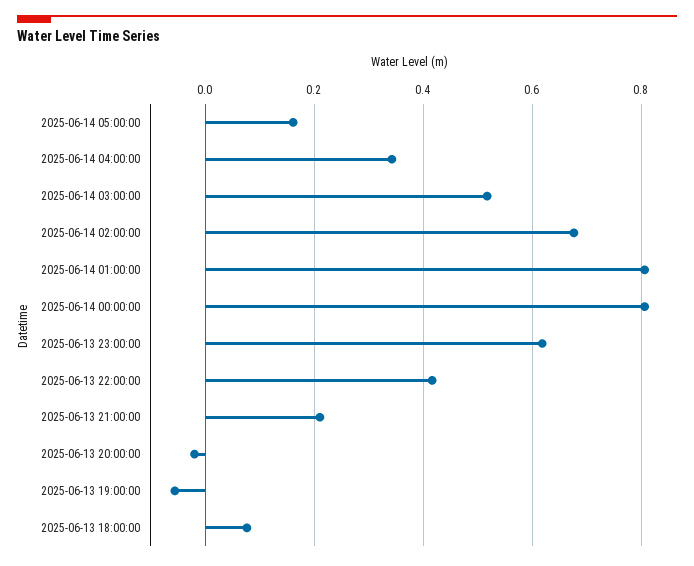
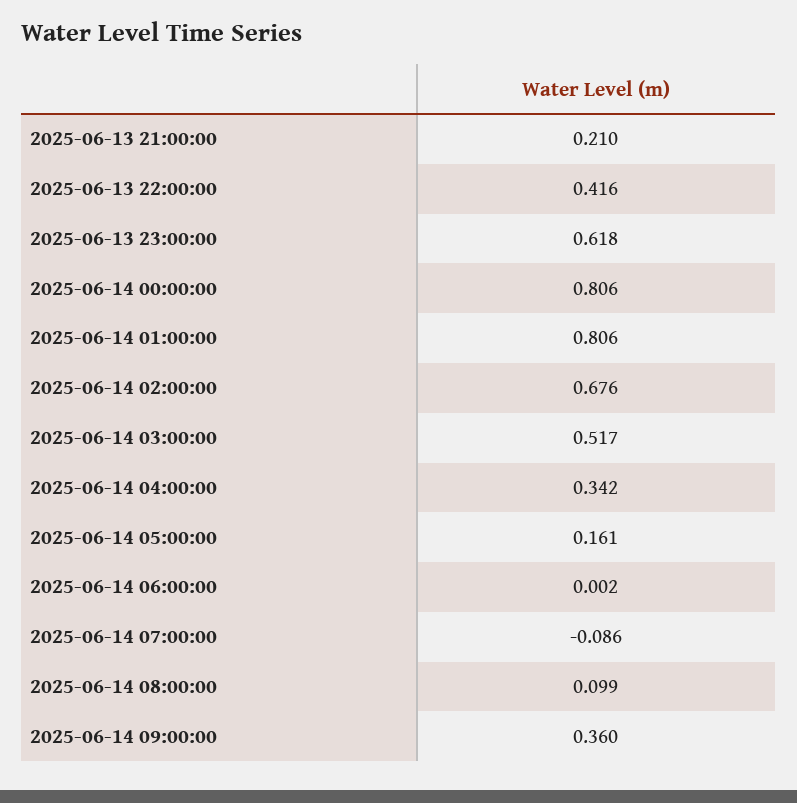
2025-06-13 20:00:00: -0.02 -> none
2025-06-13 19:00:00: -0.06 -> none
2025-06-13 18:00:00: 0.08 -> none
2025-06-14 06:00:00: none -> 0.002
2025-06-14 07:00:00: none -> -0.086
2025-06-14 08:00:00: none -> 0.099
2025-06-14 09:00:00: none -> 0.36

